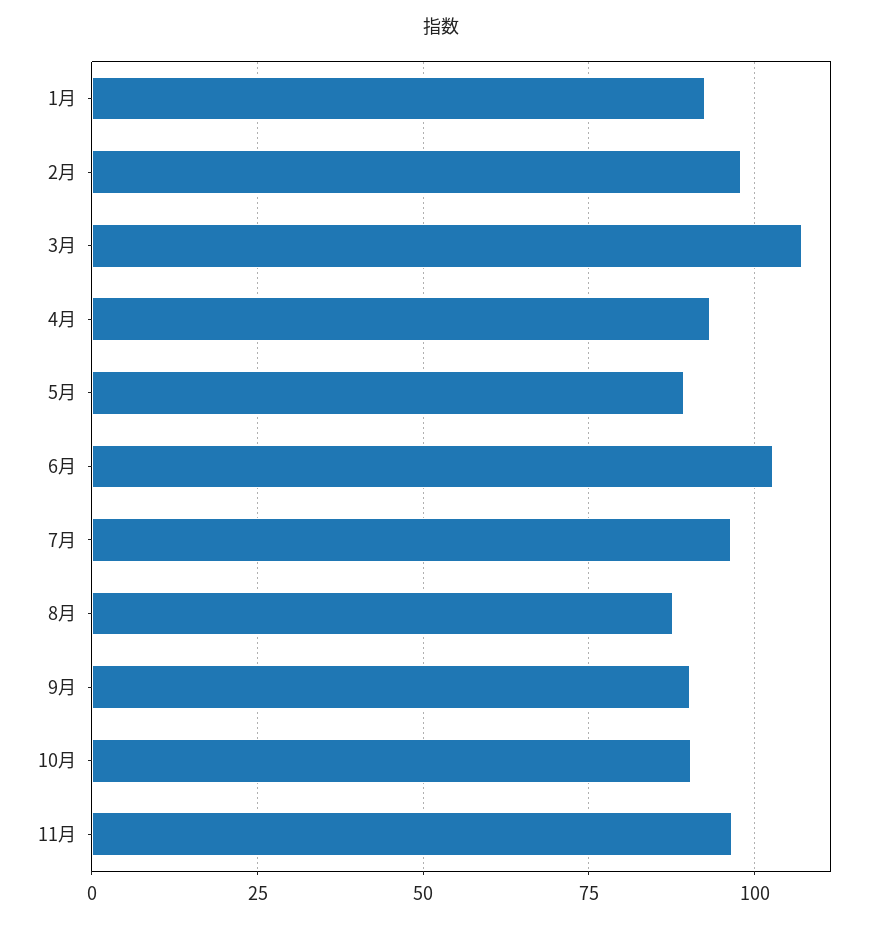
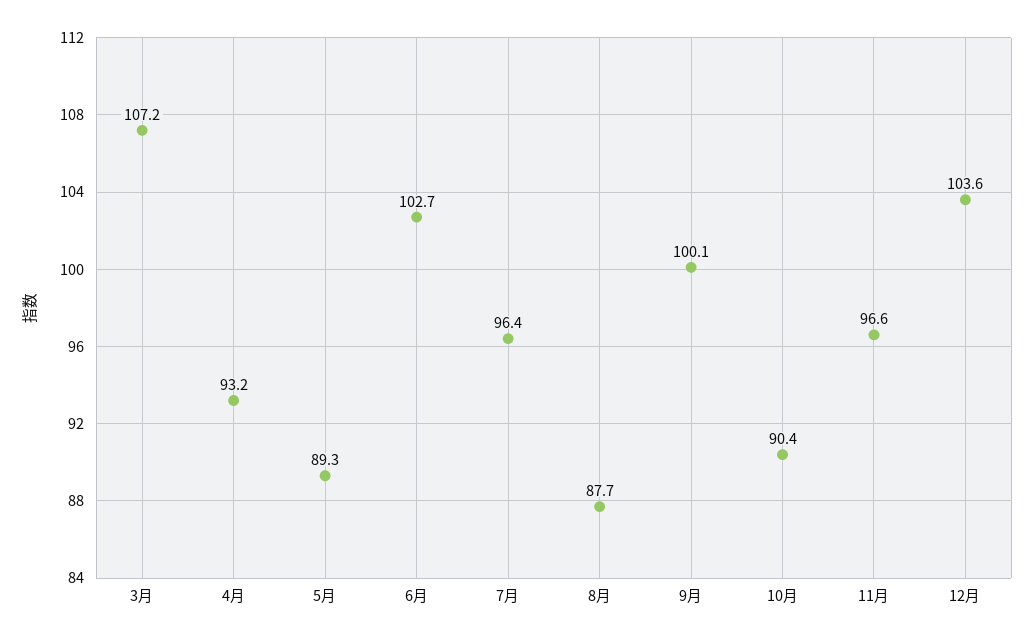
1月: 92.5 -> none
2月: 97.5 -> none
9月: 90 -> 100.1
12月: none -> 103.6

